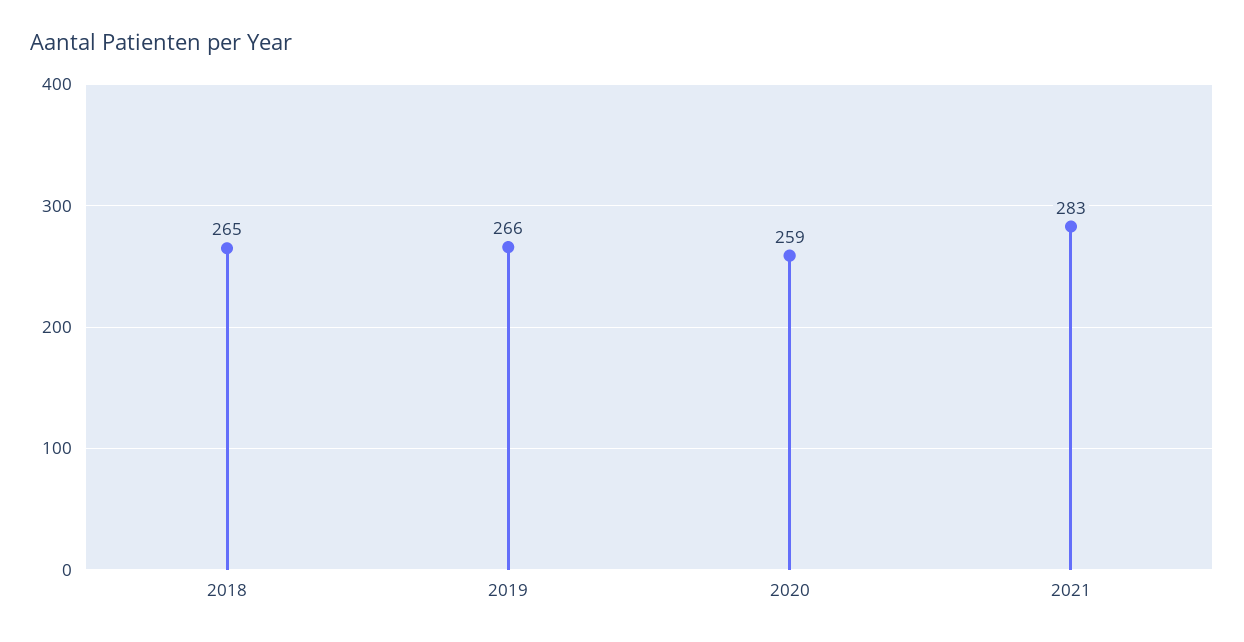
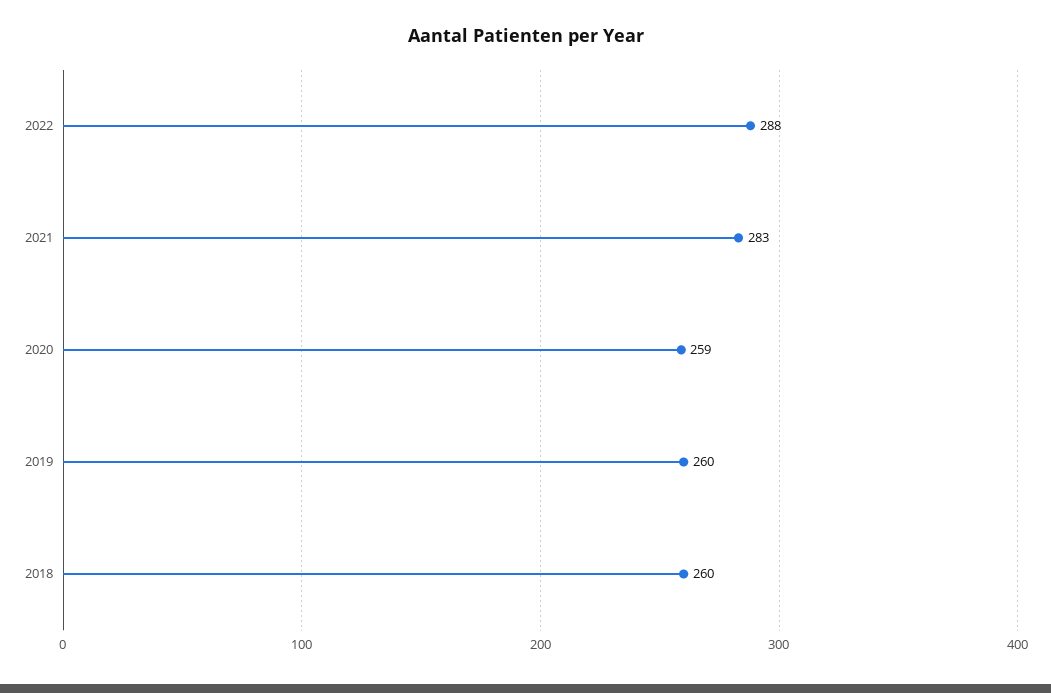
2018: 265 -> 260
2019: 266 -> 260
2022: none -> 288

